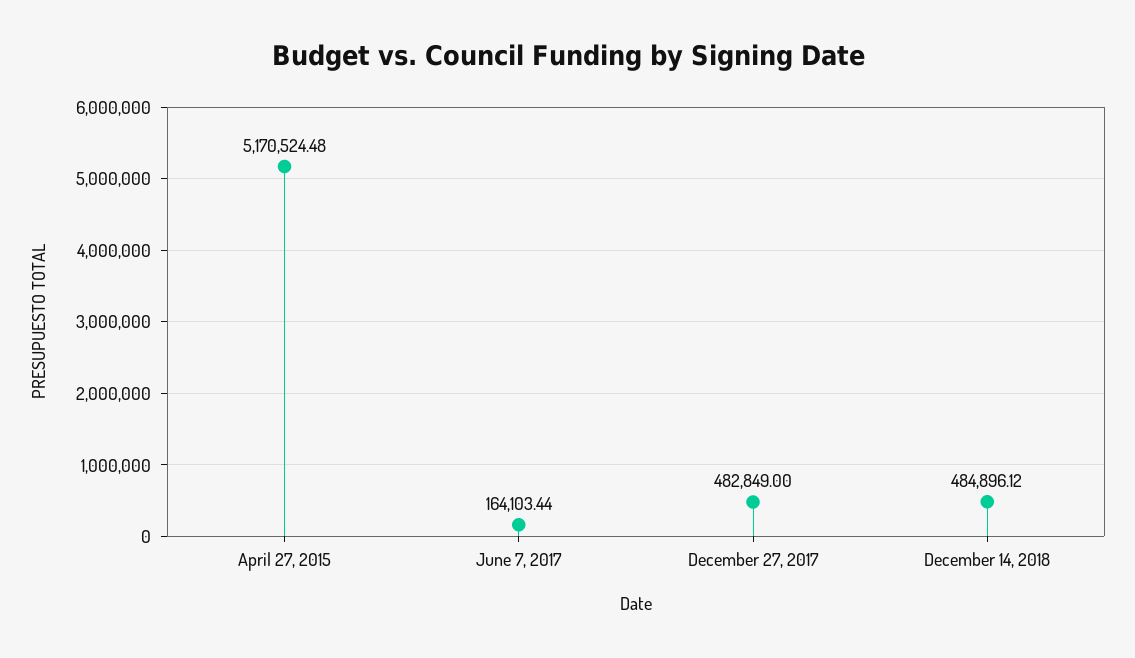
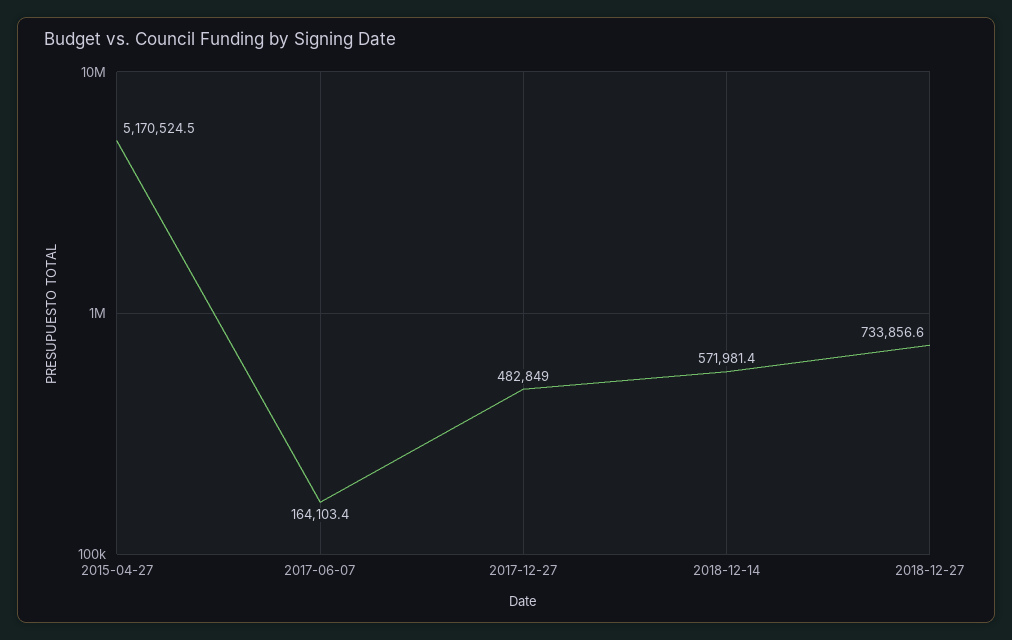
December 14, 2018: 484896.12 -> 571981.4
2018-12-27: none -> 733856.6

